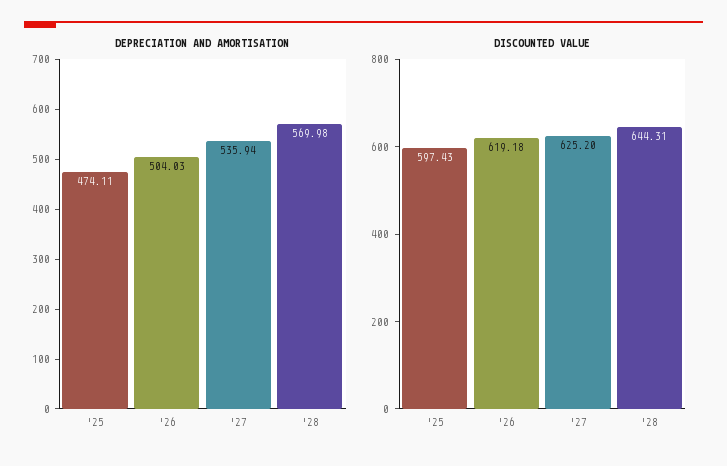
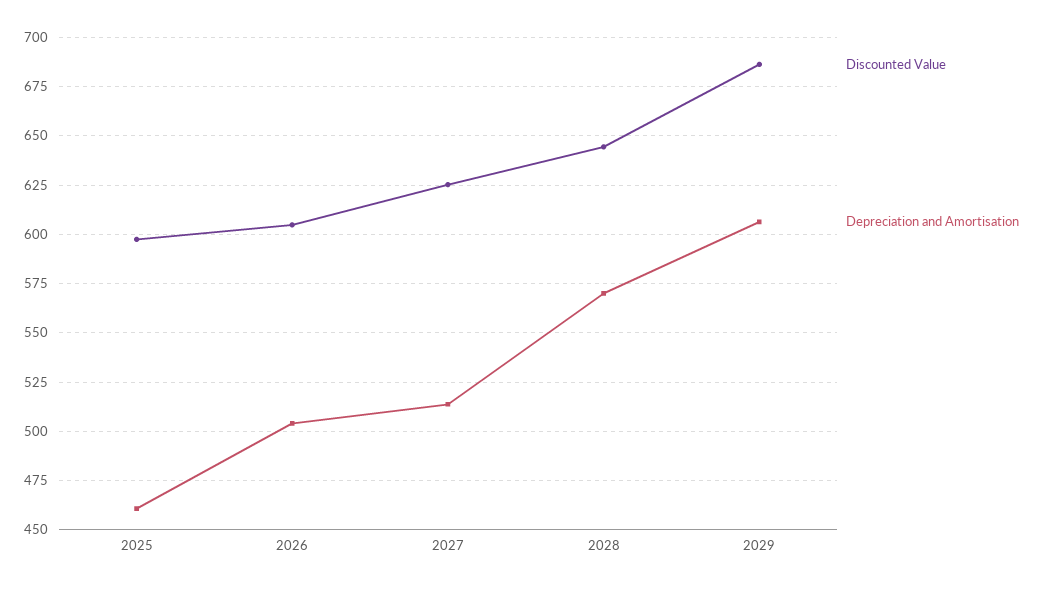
DEPRECIATION AND AMORTISATION, '25: 474.11 -> 460
DEPRECIATION AND AMORTISATION, '27: 535.94 -> 515
DISCOUNTED VALUE, '26: 619.18 -> 605
DISCOUNTED VALUE, 2029: none -> 685
DEPRECIATION AND AMORTISATION, 2029: none -> 605

